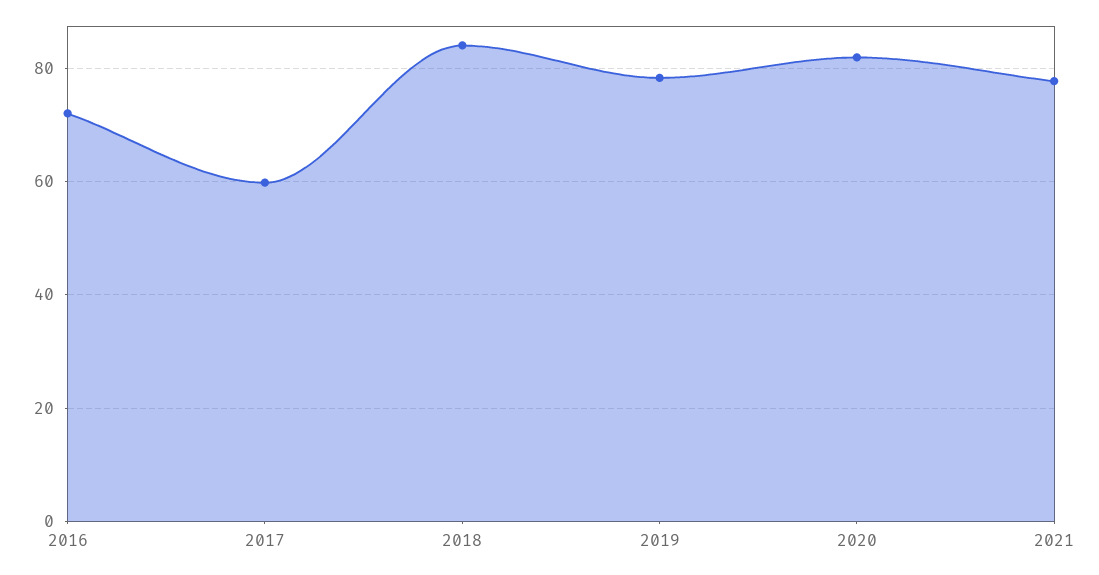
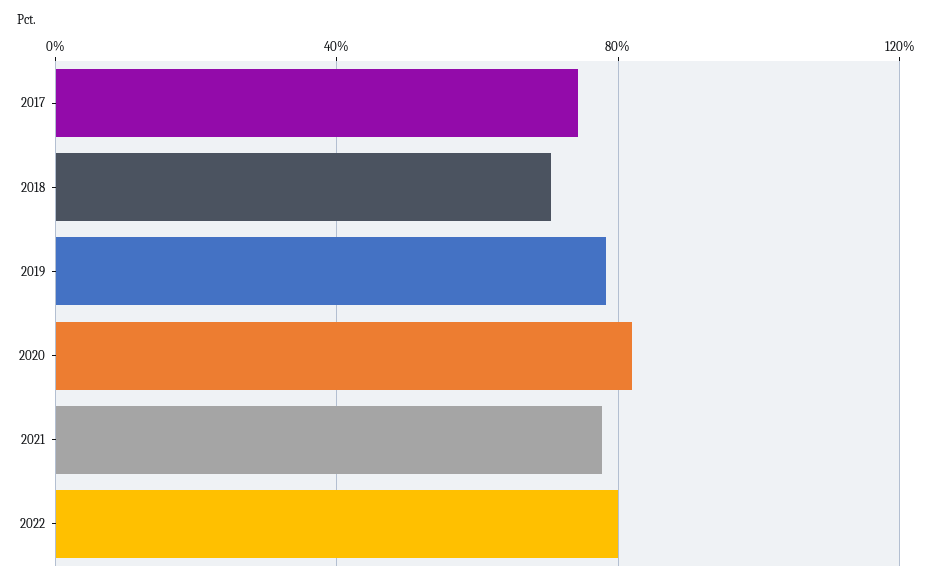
2016: 72 -> none
2017: 60 -> 75
2018: 84 -> 70
2022: none -> 80

